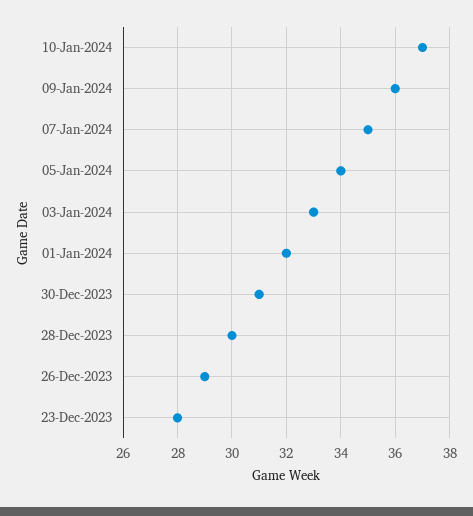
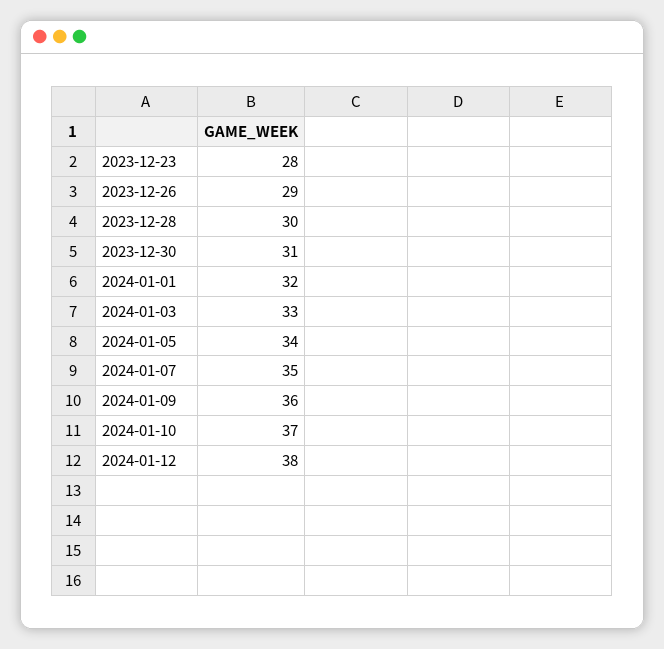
2024-01-12: none -> 38

